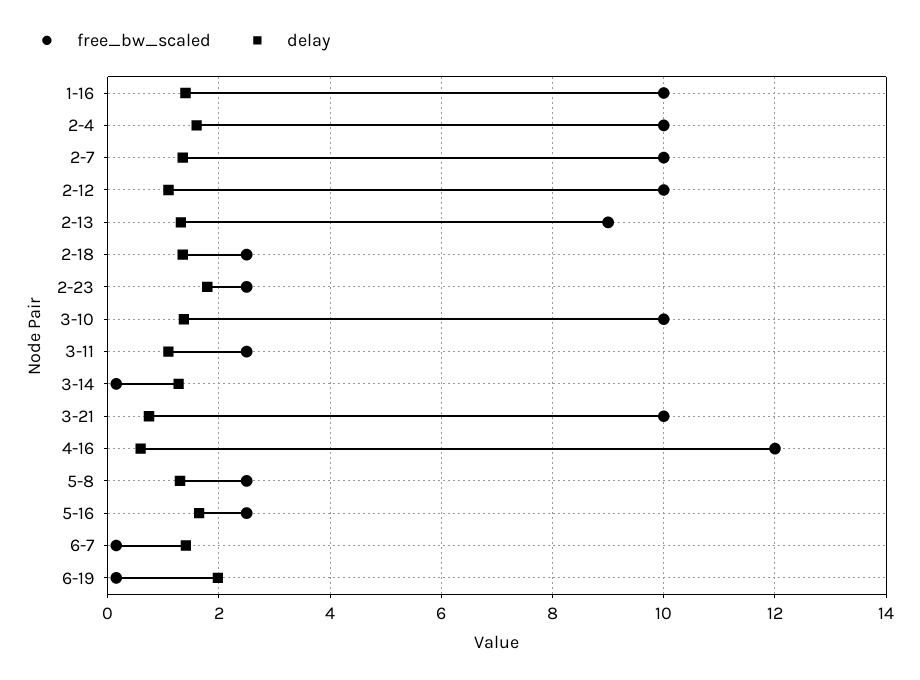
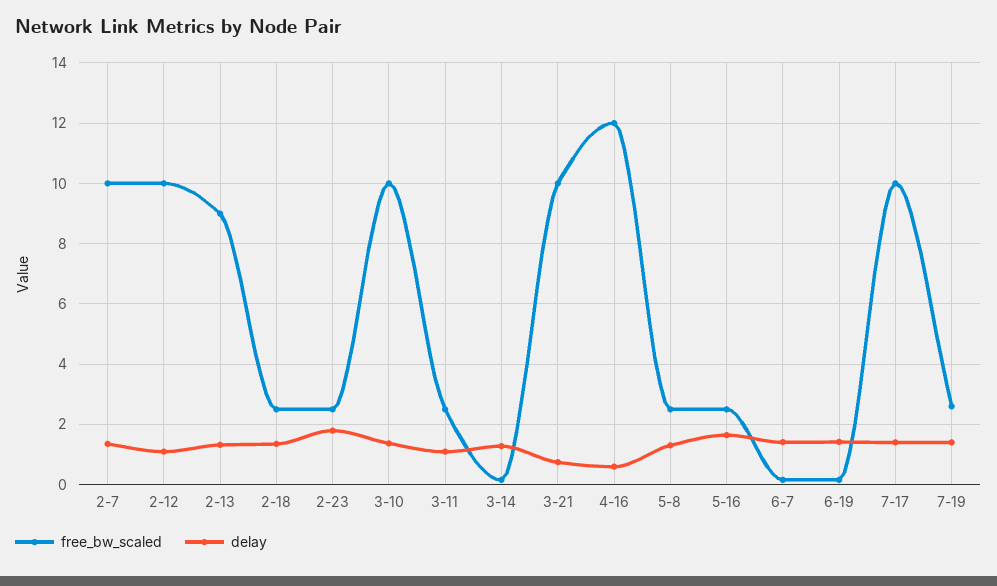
free_bw_scaled, 1-16: 10 -> none
delay, 1-16: 1.4 -> none
free_bw_scaled, 2-4: 10 -> none
delay, 2-4: 1.6 -> none
delay, 6-19: 2 -> 1.4
free_bw_scaled, 7-17: none -> 10
delay, 7-17: none -> 1.4
free_bw_scaled, 7-19: none -> 2.6
delay, 7-19: none -> 1.4

